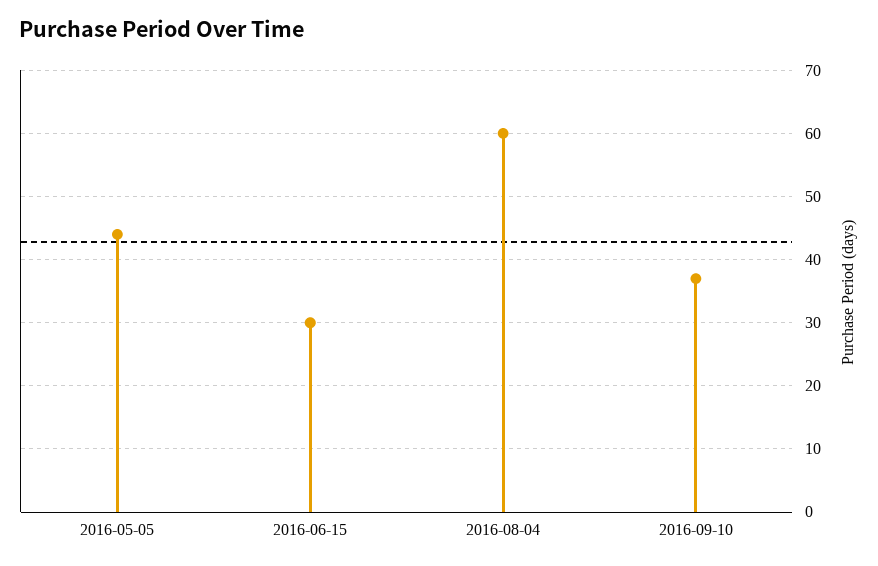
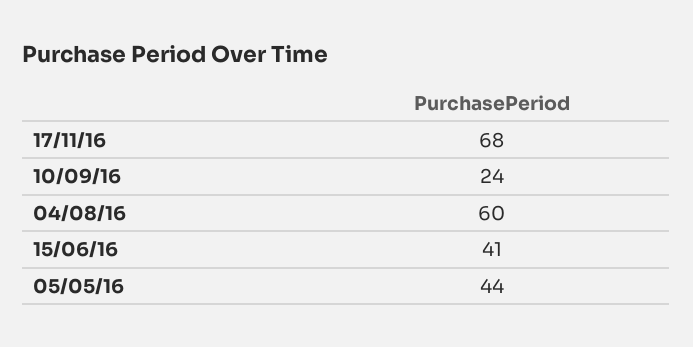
2016-06-15: 30 -> 41
2016-09-10: 37 -> 24
17/11/16: none -> 68

